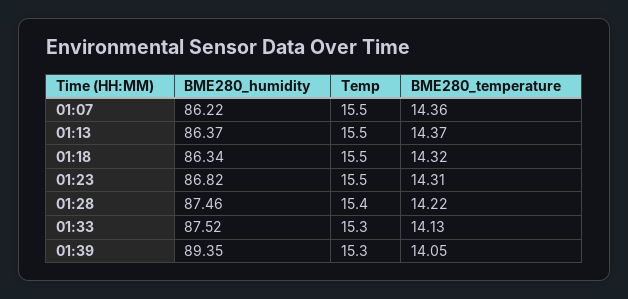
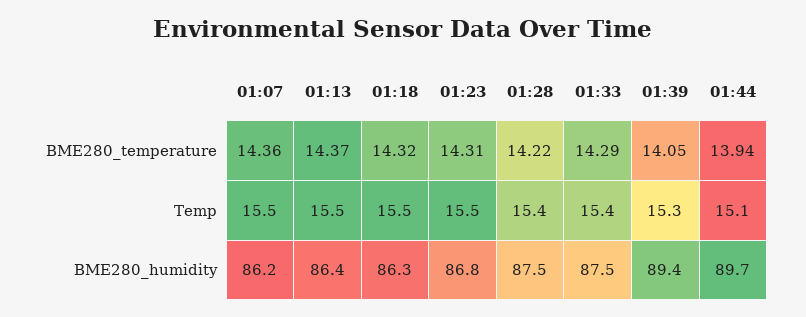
Temp, 01:33: 15.3 -> 15.4
BME280_temperature, 01:33: 14.13 -> 14.29
BME280_temperature, 01:44: none -> 13.94
Temp, 01:44: none -> 15.1
BME280_humidity, 01:44: none -> 89.7

